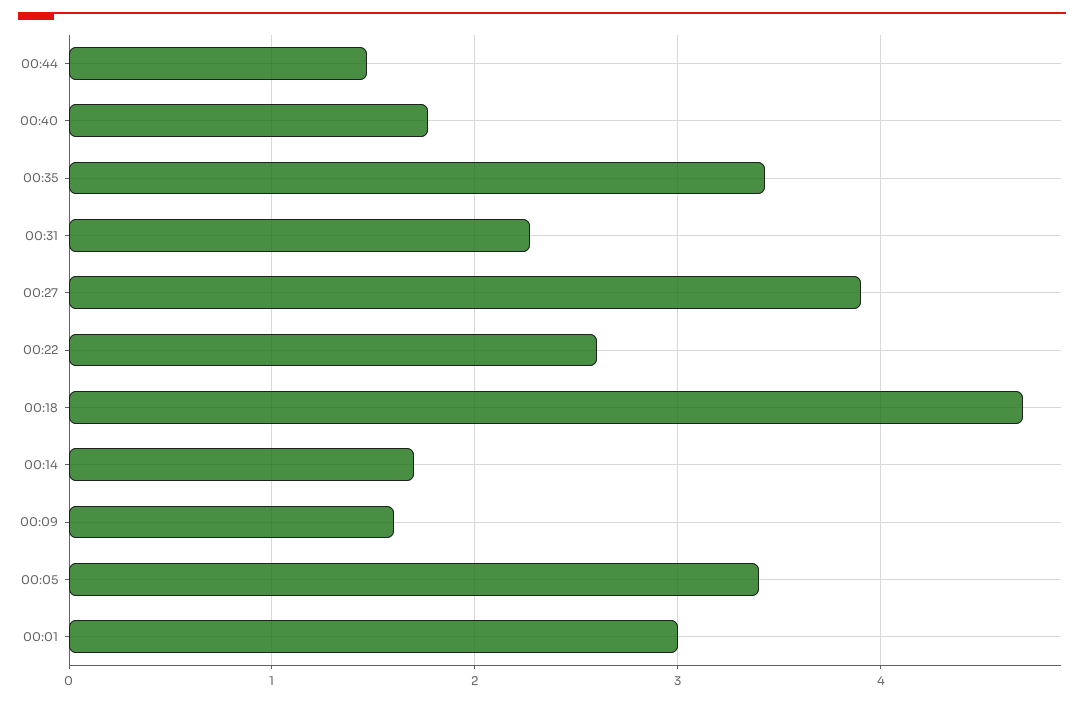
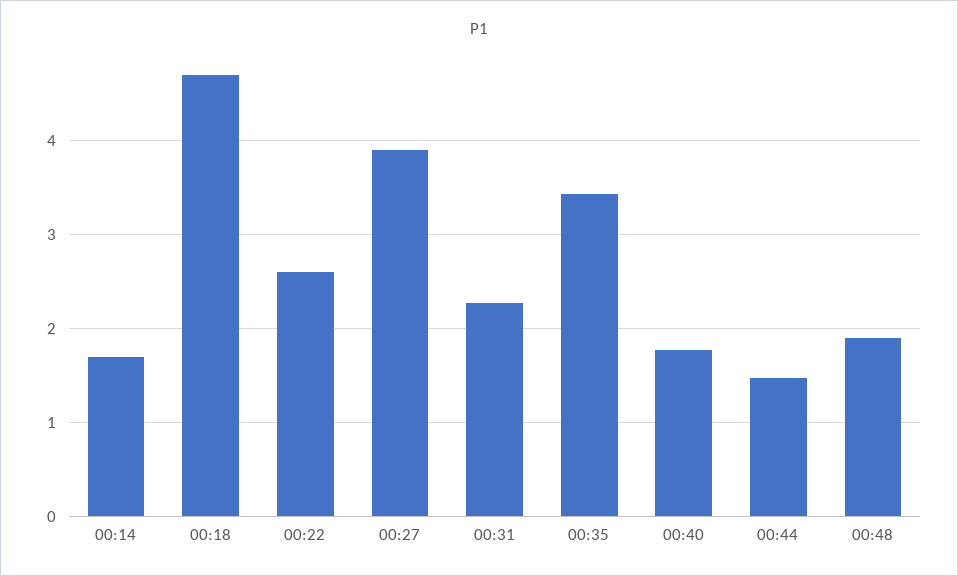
00:09: 1.6 -> none
00:05: 3.4 -> none
00:01: 3 -> none
00:48: none -> 1.9

